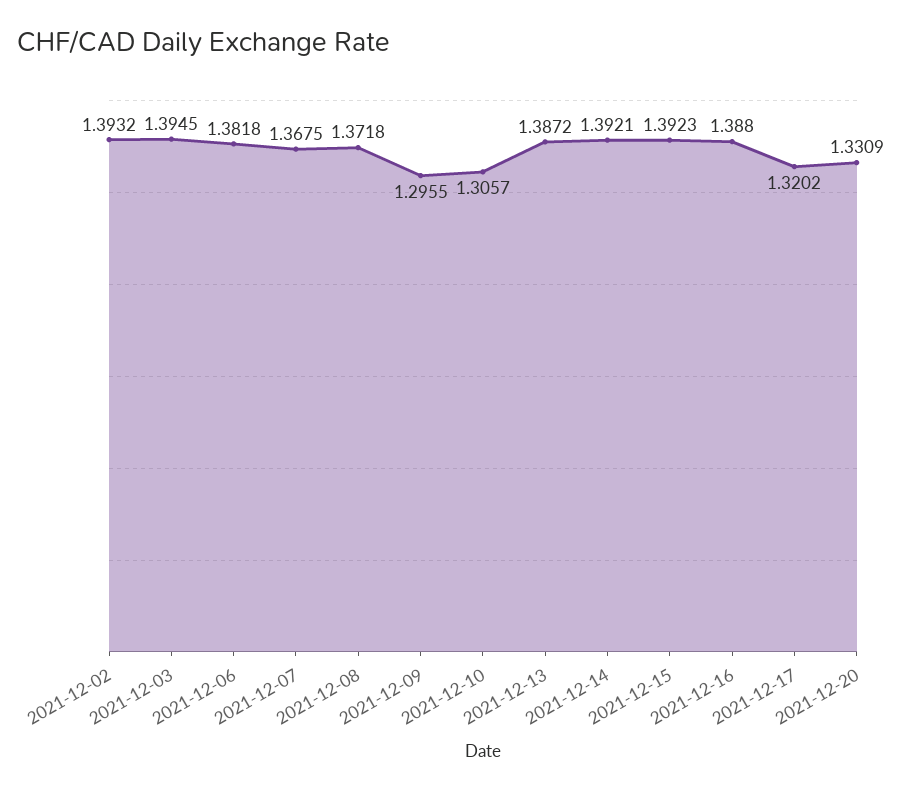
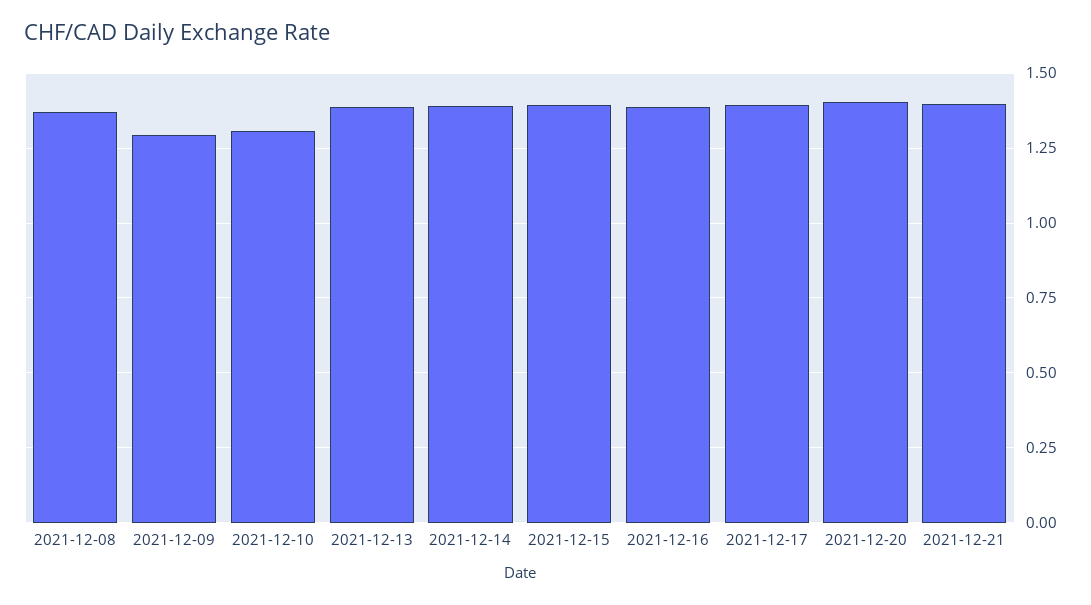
2021-12-02: 1.3932 -> none
2021-12-03: 1.3945 -> none
2021-12-06: 1.3818 -> none
2021-12-07: 1.3675 -> none
2021-12-17: 1.3202 -> 1.4
2021-12-20: 1.3309 -> 1.4
2021-12-21: none -> 1.4

